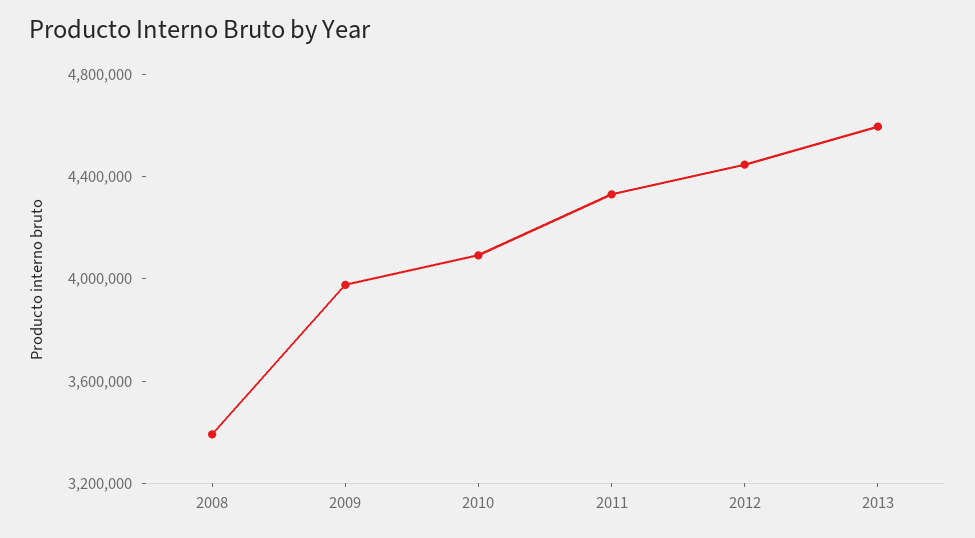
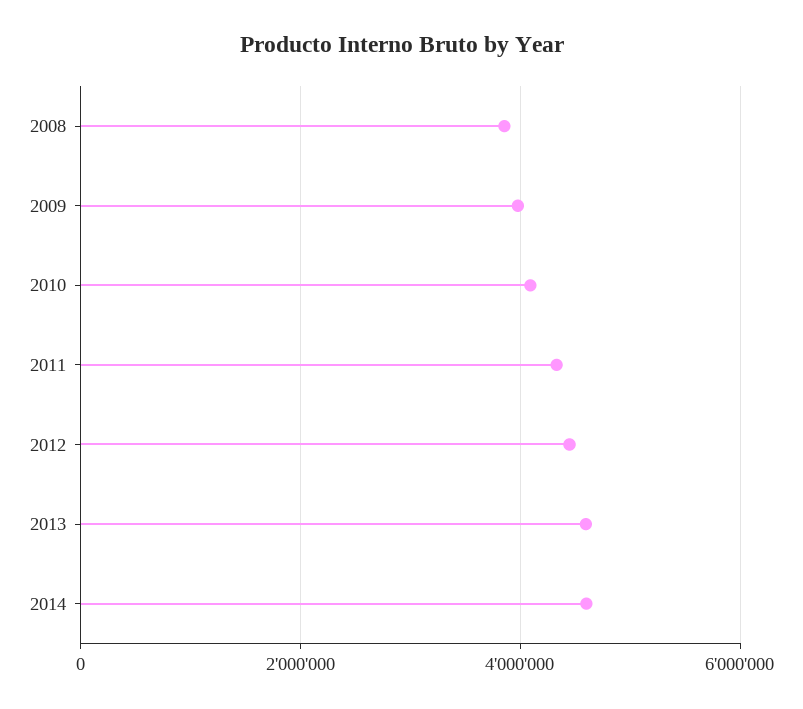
2008: 3400000 -> 3800000
2014: none -> 4600000

